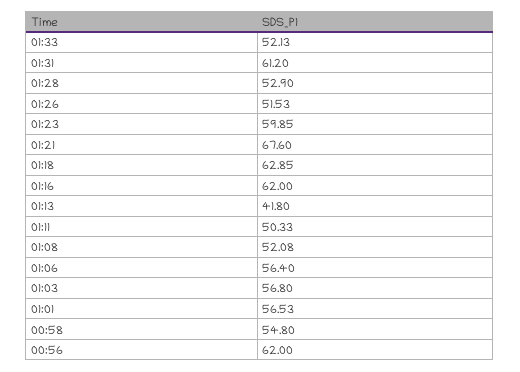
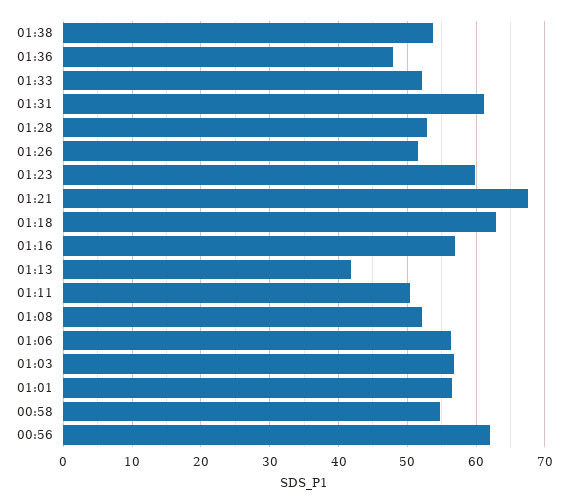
01:16: 62 -> 57
01:38: none -> 54
01:36: none -> 48

